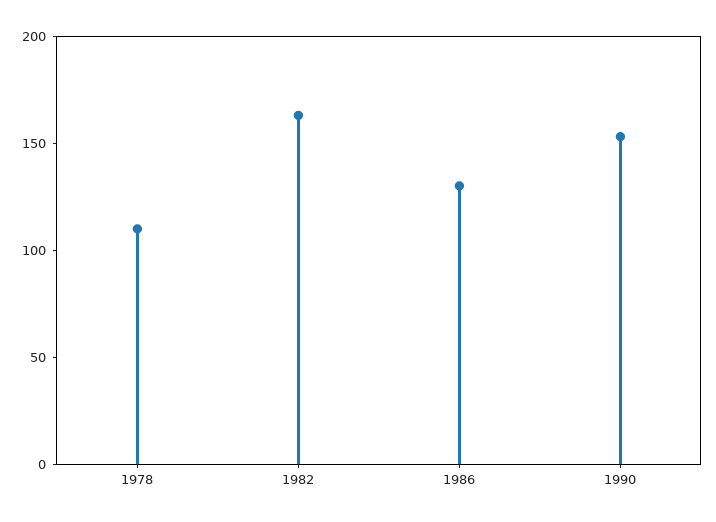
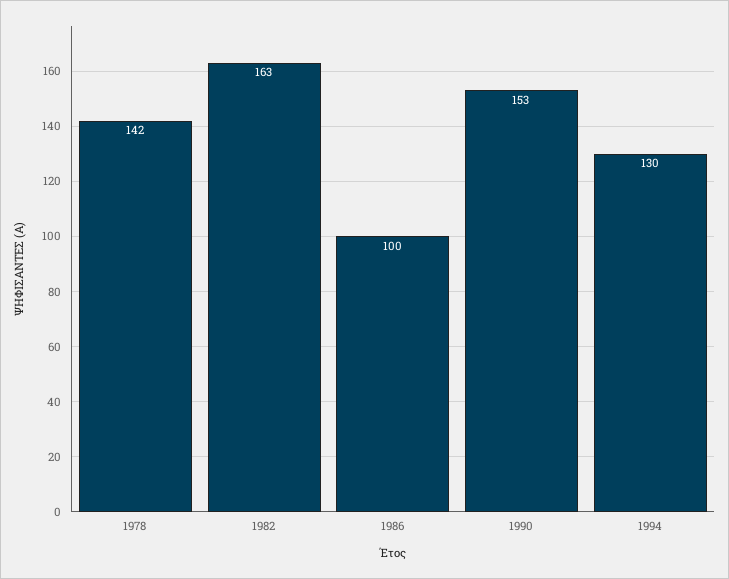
1978: 110 -> 142
1986: 130 -> 100
1994: none -> 130

